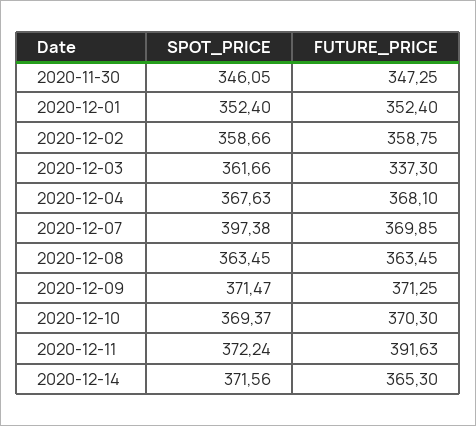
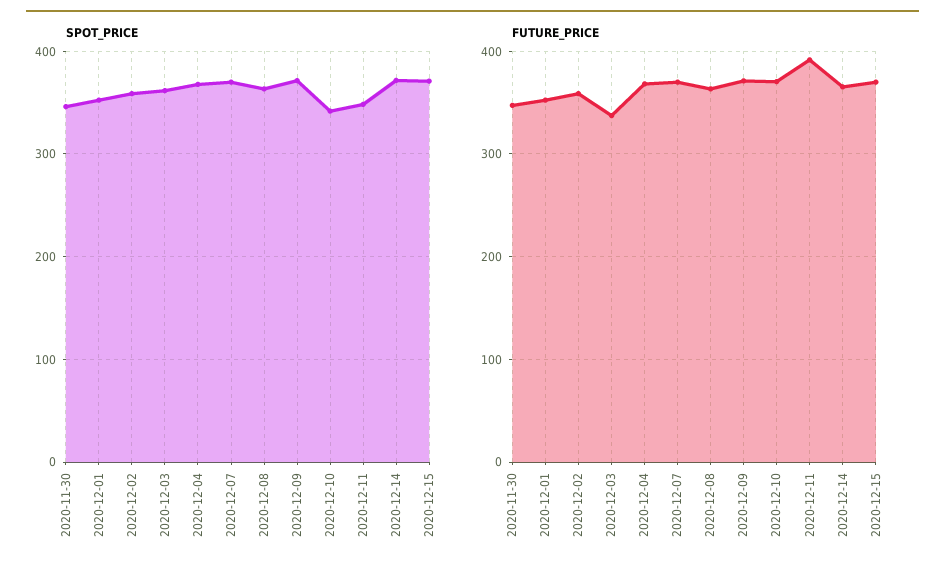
SPOT_PRICE, 2020-12-07: 397.38 -> 370
SPOT_PRICE, 2020-12-10: 369.37 -> 340
SPOT_PRICE, 2020-12-11: 372.24 -> 350
SPOT_PRICE, 2020-12-15: none -> 370
FUTURE_PRICE, 2020-12-15: none -> 370

